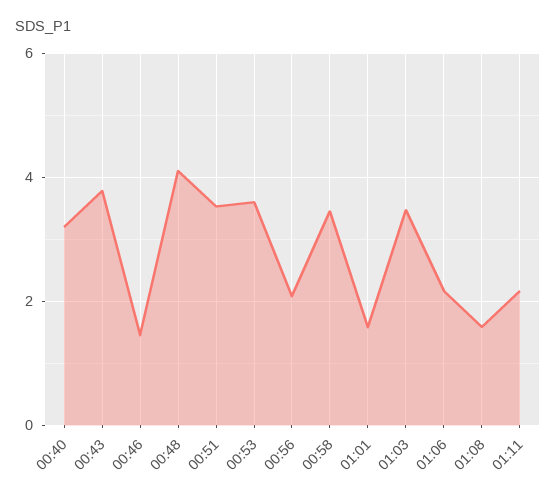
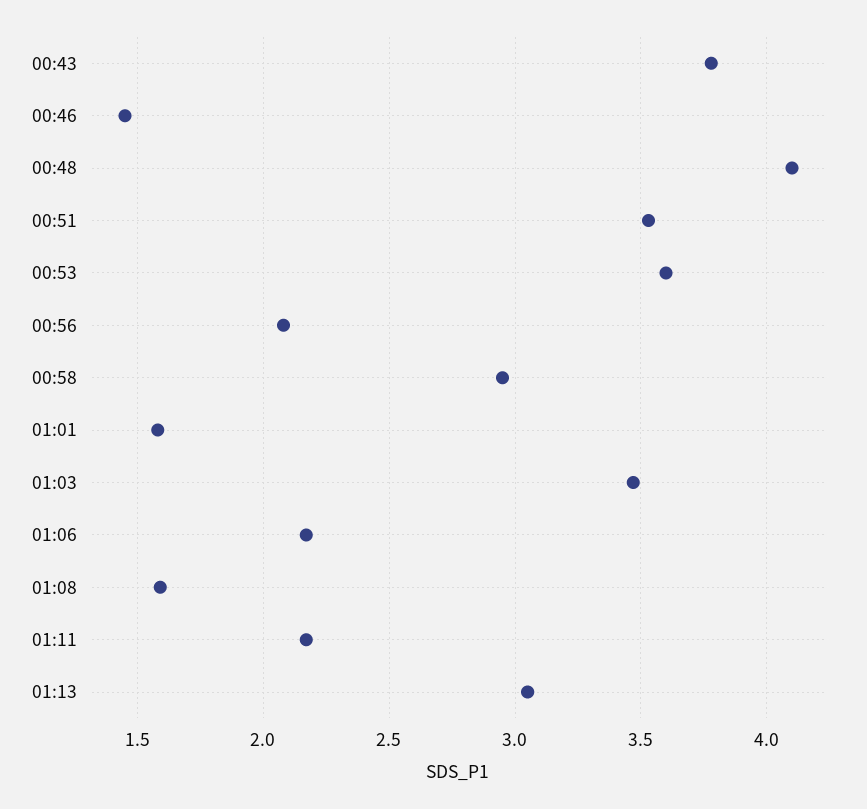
00:40: 3.2 -> none
00:58: 3.4 -> 2.95
01:13: none -> 3.05

